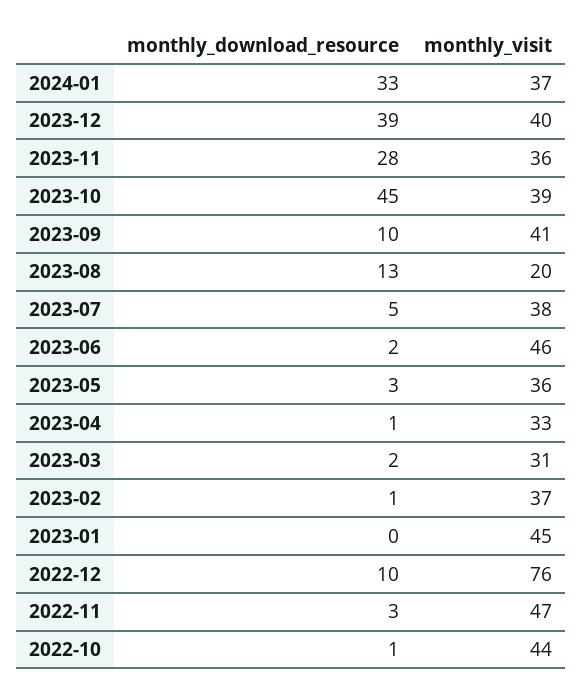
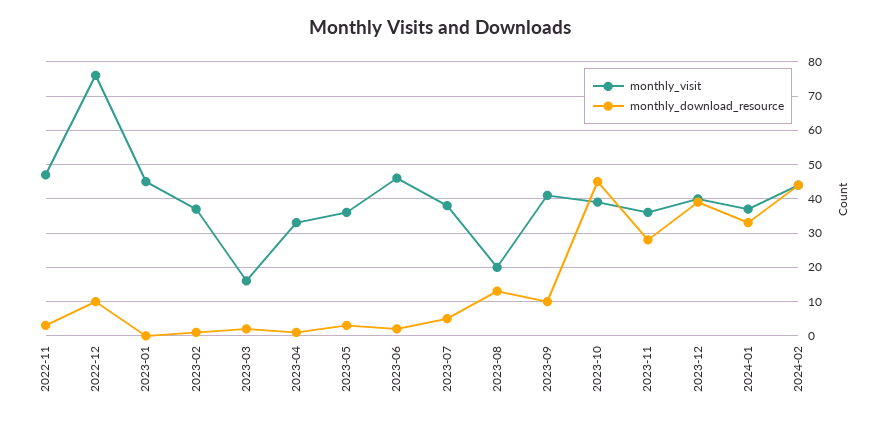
monthly_visit, 2023-03: 31 -> 15
monthly_download_resource, 2022-10: 1 -> none
monthly_visit, 2022-10: 44 -> none
monthly_visit, 2024-02: none -> 45
monthly_download_resource, 2024-02: none -> 45

